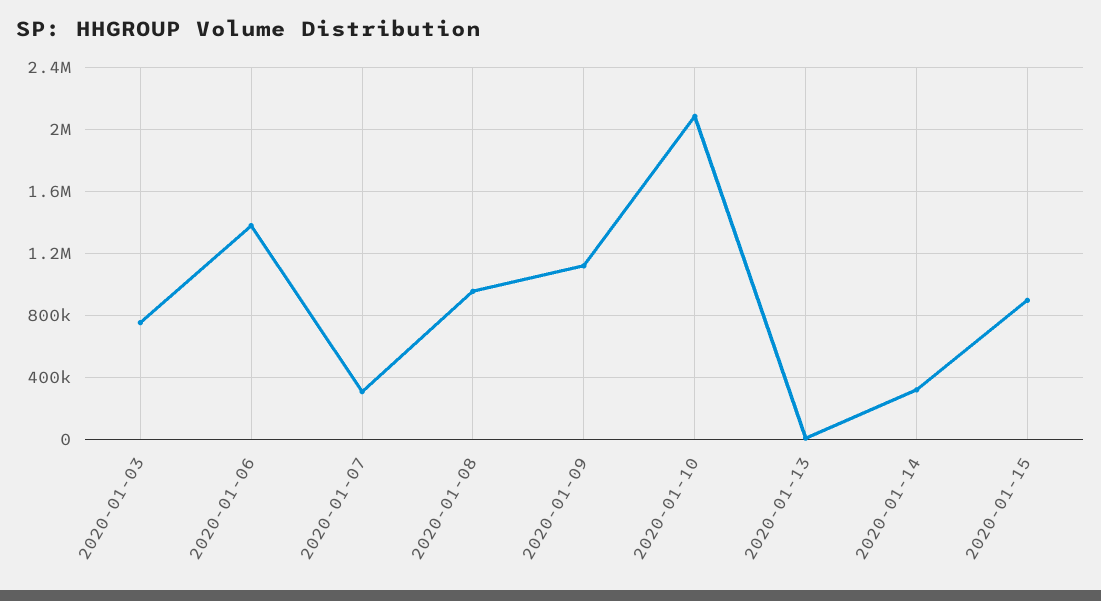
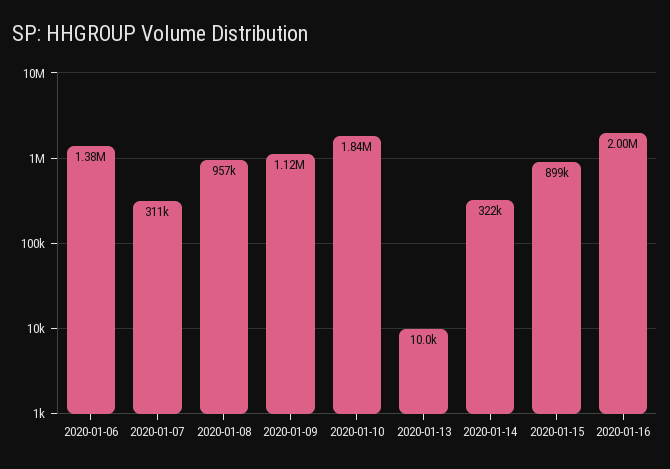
2020-01-03: 750000 -> none
2020-01-10: 2100000 -> 1840000
2020-01-16: none -> 2000000

